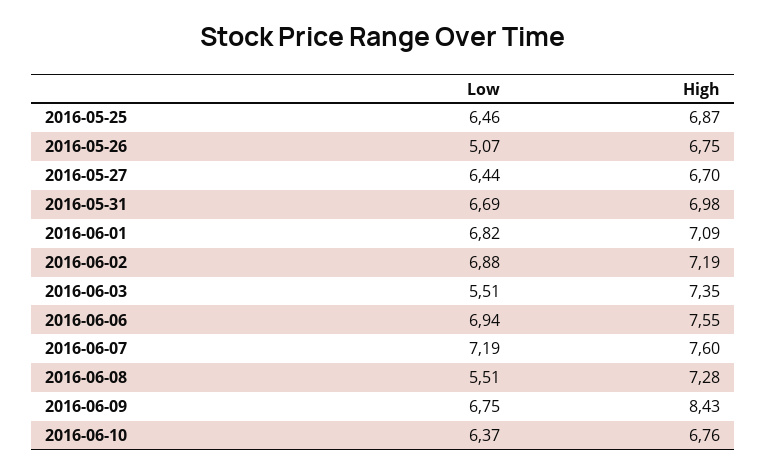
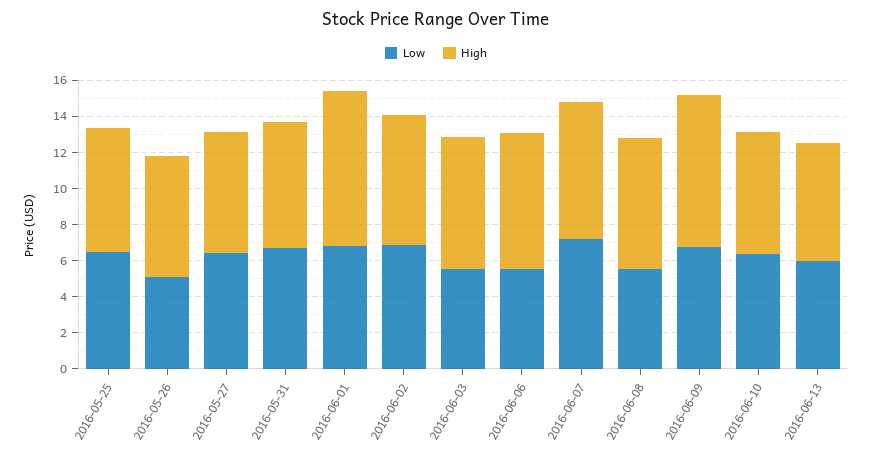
High, 2016-06-01: 7.09 -> 8.5
Low, 2016-06-06: 6.94 -> 5.5
Low, 2016-06-13: none -> 6
High, 2016-06-13: none -> 6.5

